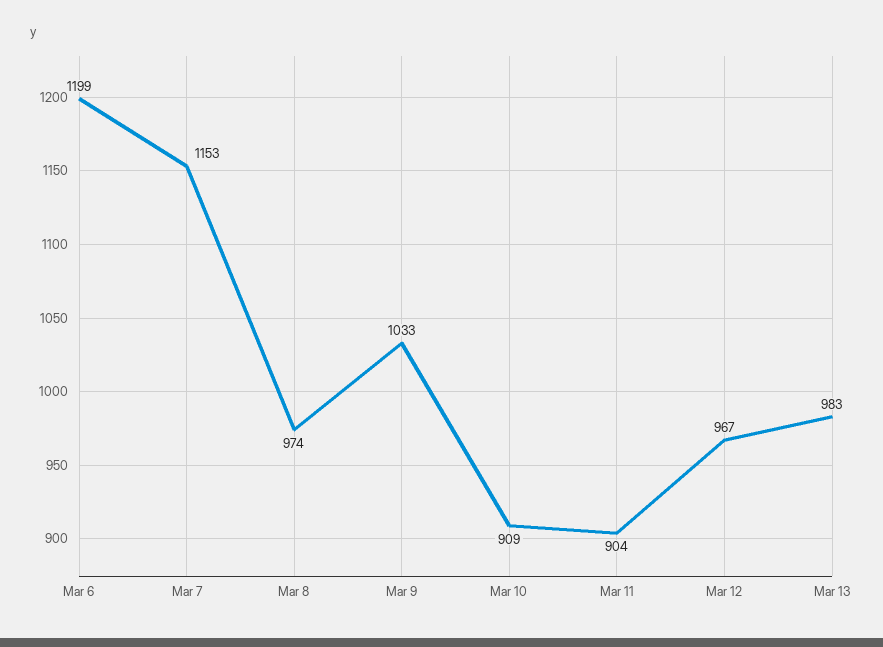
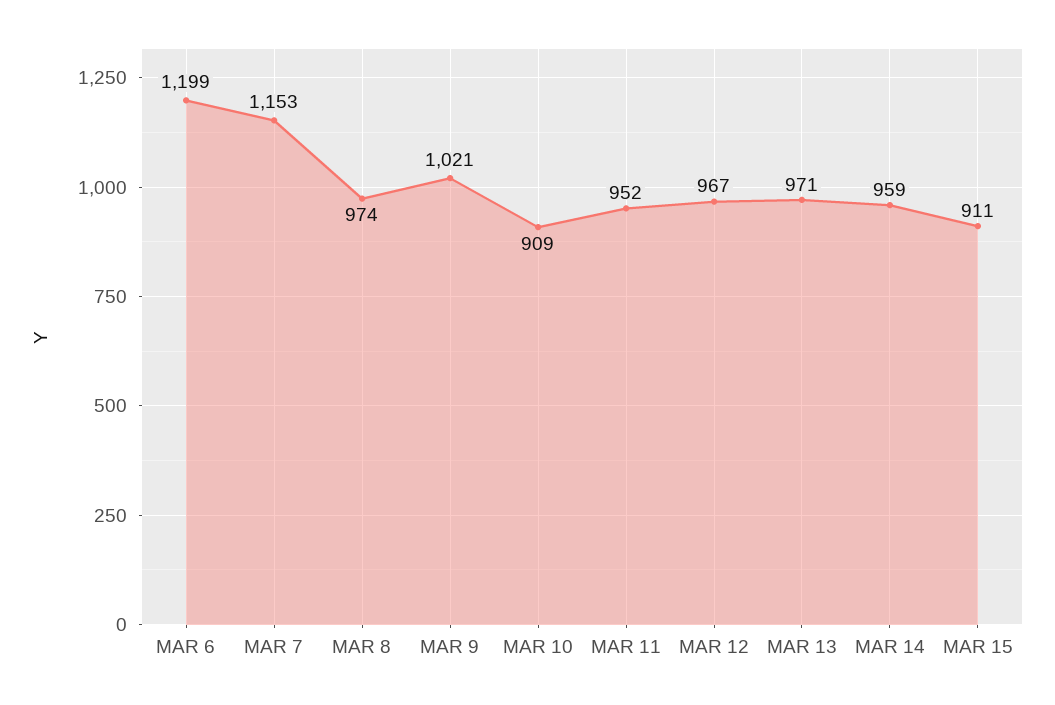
Mar 9: 1033 -> 1021
Mar 11: 904 -> 952
Mar 13: 983 -> 971
MAR 14: none -> 959
MAR 15: none -> 911

